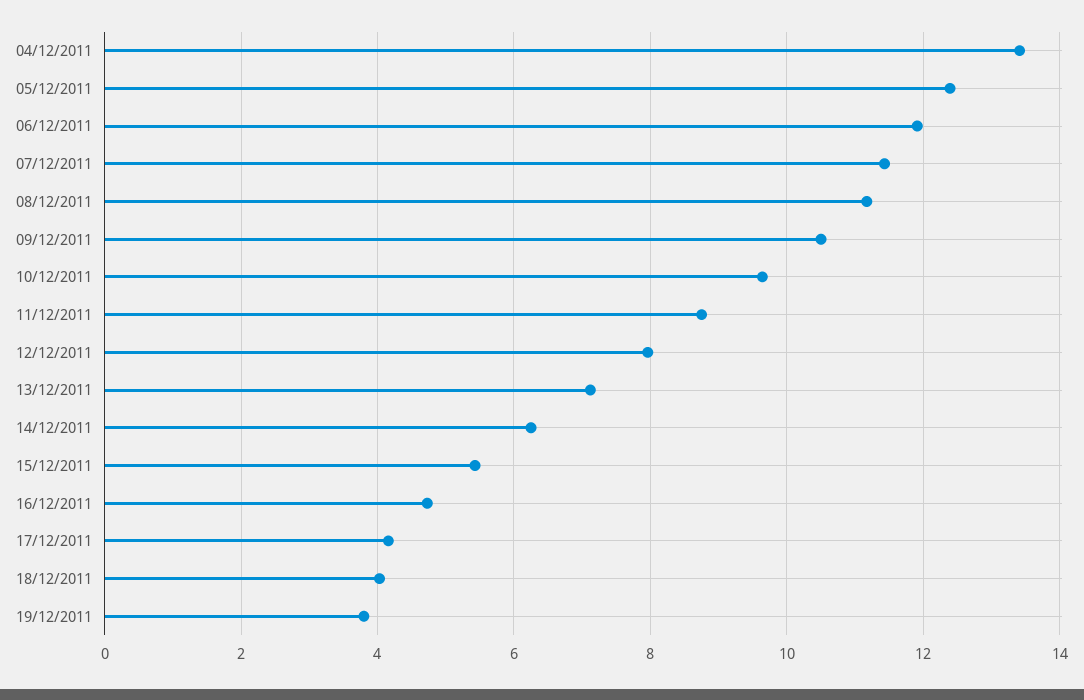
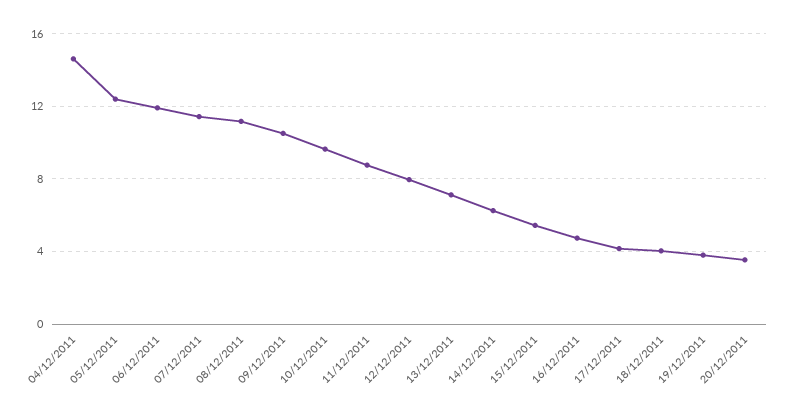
04/12/2011: 13.4 -> 14.5
20/12/2011: none -> 3.5

